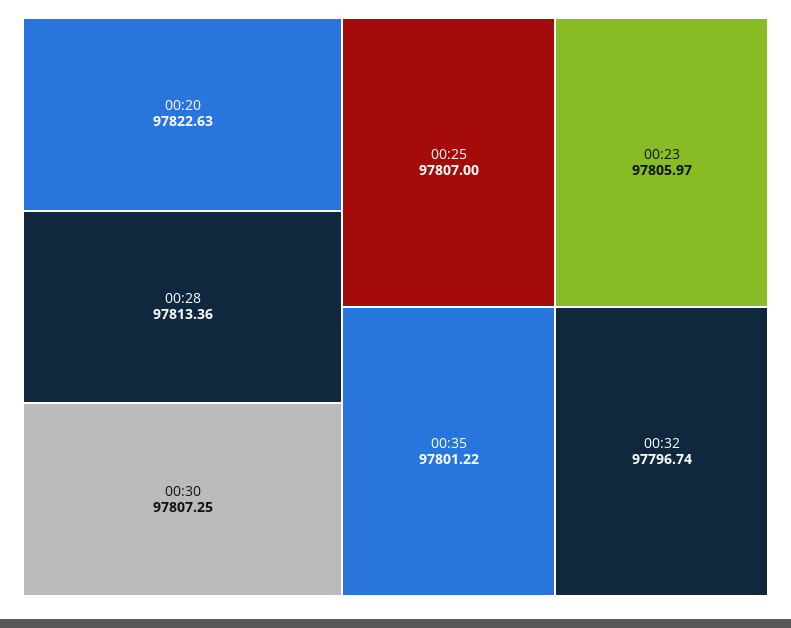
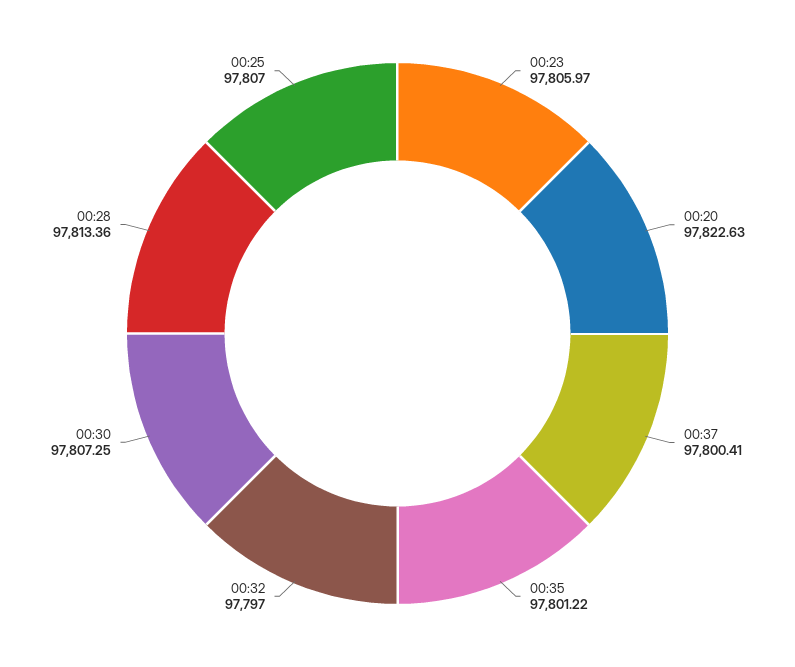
00:32: 97796.74 -> 97797
00:37: none -> 97800.41

